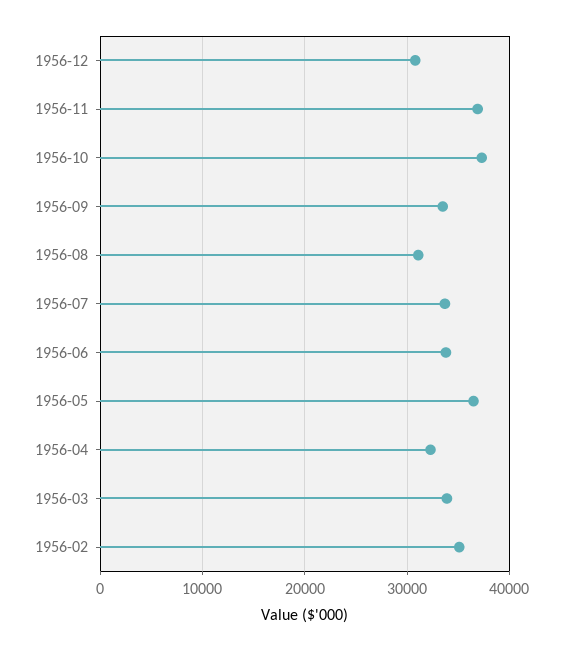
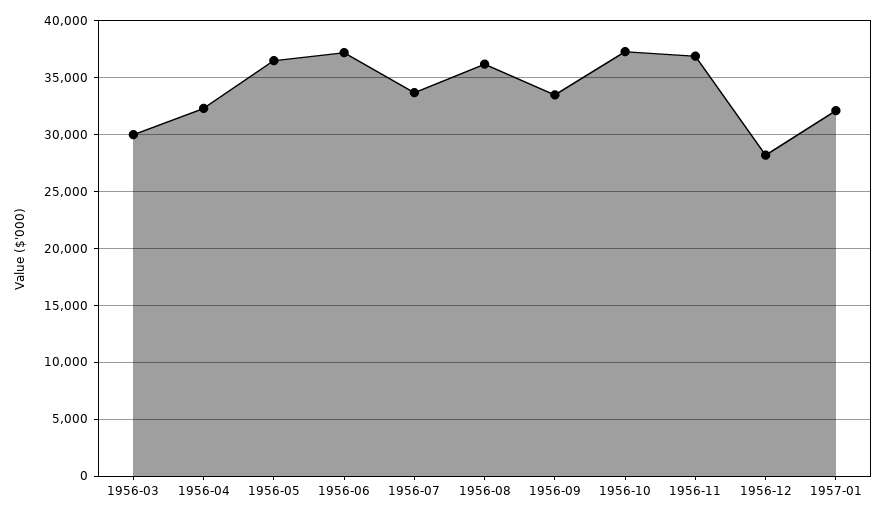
1956-12: 31000 -> 28000
1956-08: 31000 -> 36000
1956-06: 34000 -> 37000
1956-03: 34000 -> 30000
1956-02: 35000 -> none
1957-01: none -> 32000

